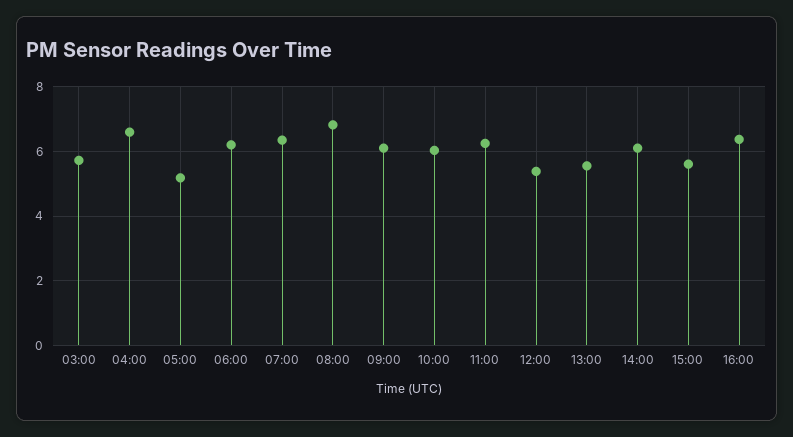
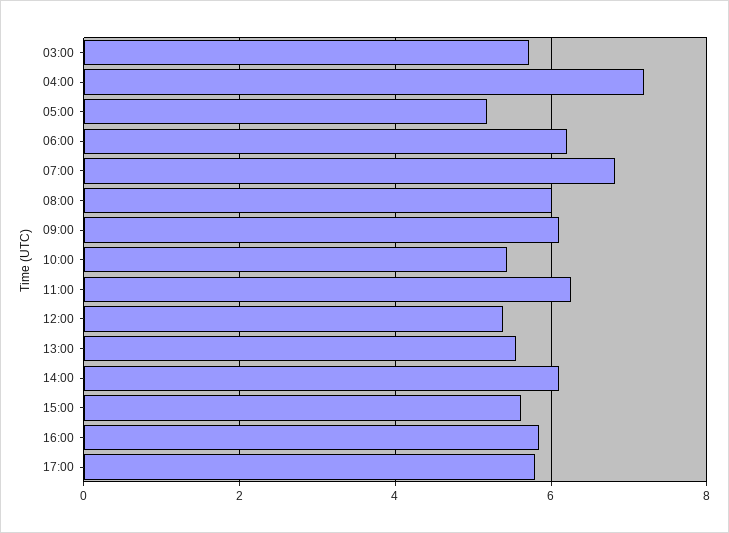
04:00: 6.6 -> 7.2
07:00: 6.4 -> 6.8
08:00: 6.8 -> 6
10:00: 6 -> 5.4
16:00: 6.4 -> 5.8
17:00: none -> 5.8

